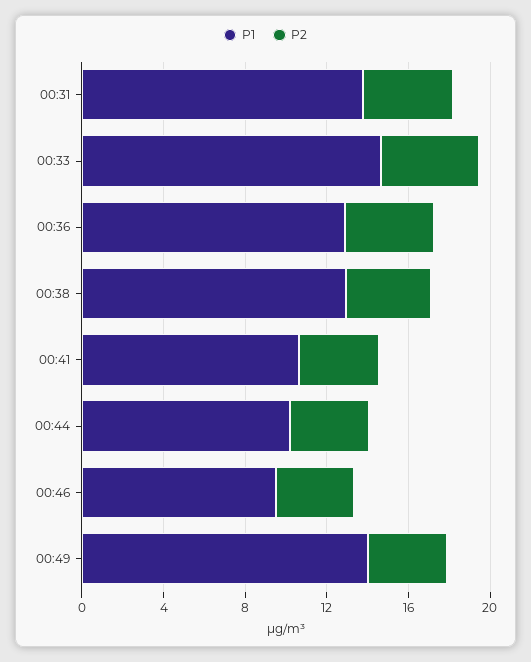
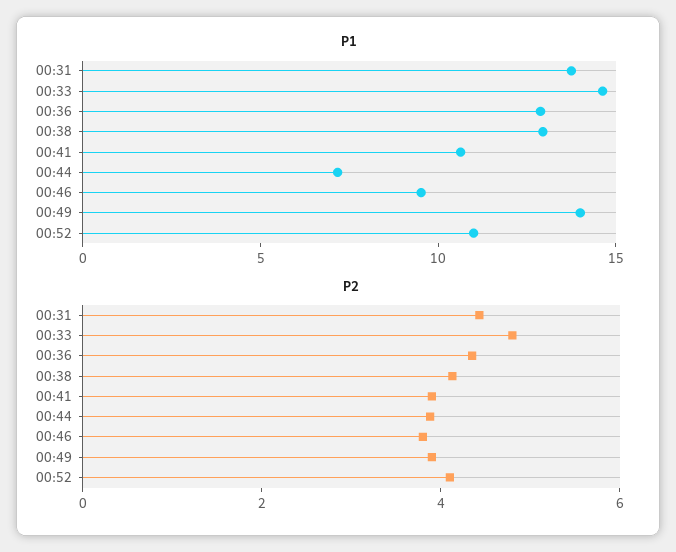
P1, 00:44: 10 -> 7
P1, 00:52: none -> 11
P2, 00:52: none -> 4

